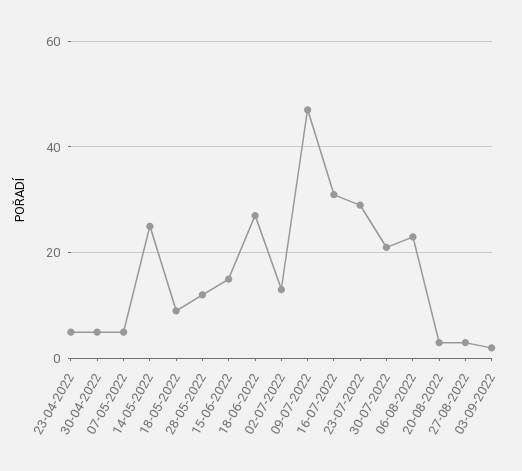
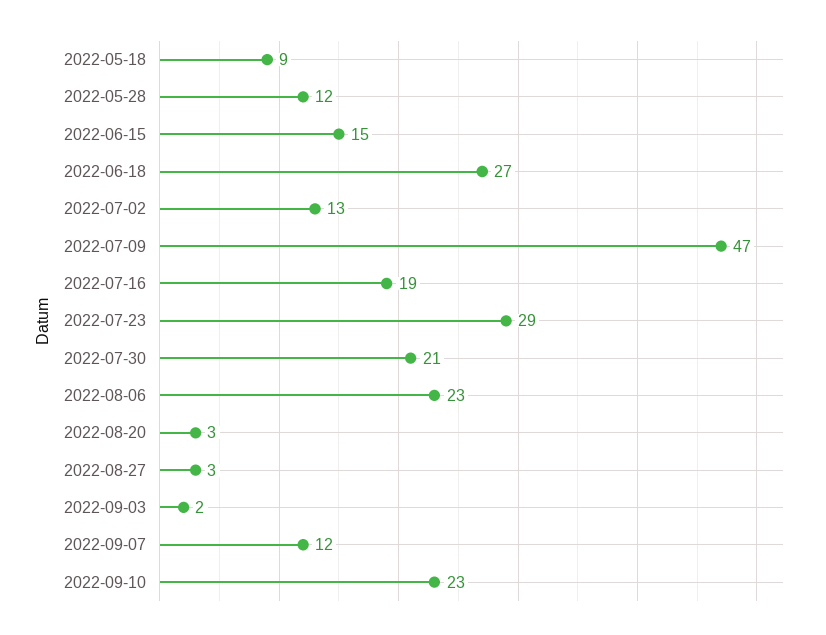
23-04-2022: 5 -> none
30-04-2022: 5 -> none
07-05-2022: 5 -> none
14-05-2022: 25 -> none
16-07-2022: 30 -> 19
2022-09-07: none -> 12
2022-09-10: none -> 23

